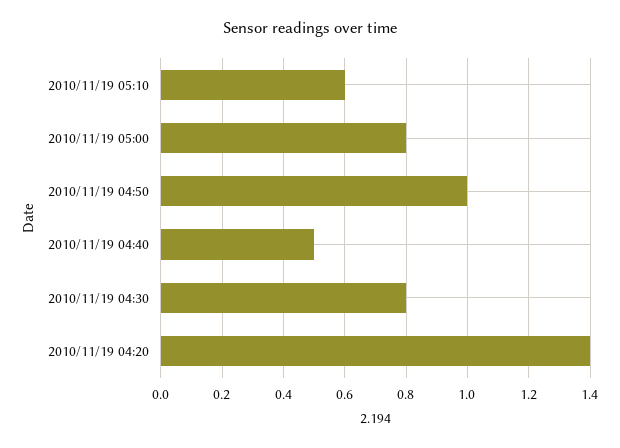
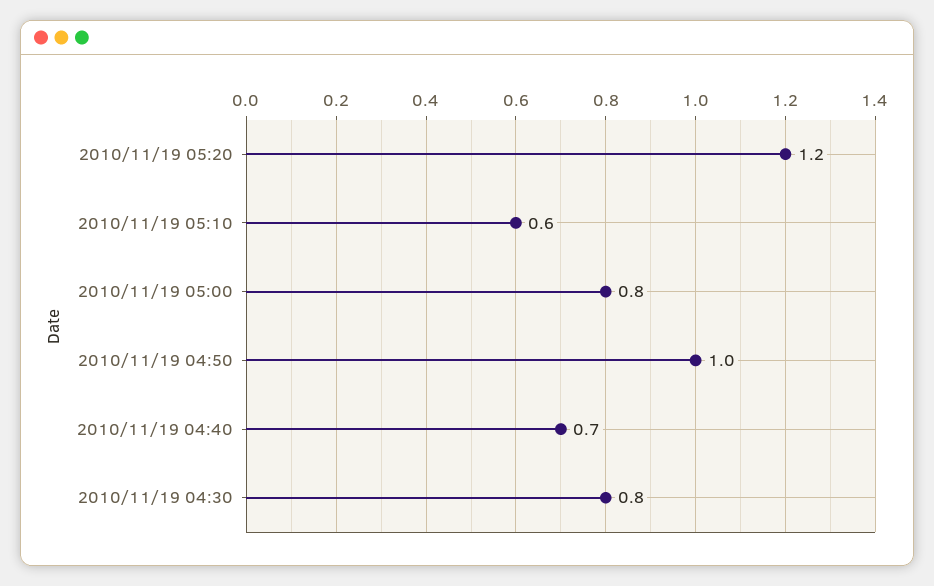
2010/11/19 04:40: 0.5 -> 0.7
2010/11/19 04:20: 1.4 -> none
2010/11/19 05:20: none -> 1.2

